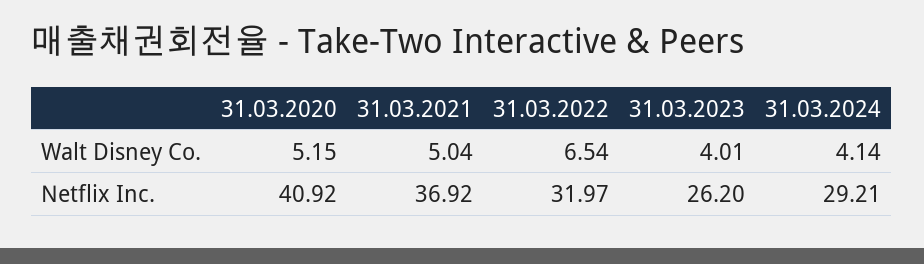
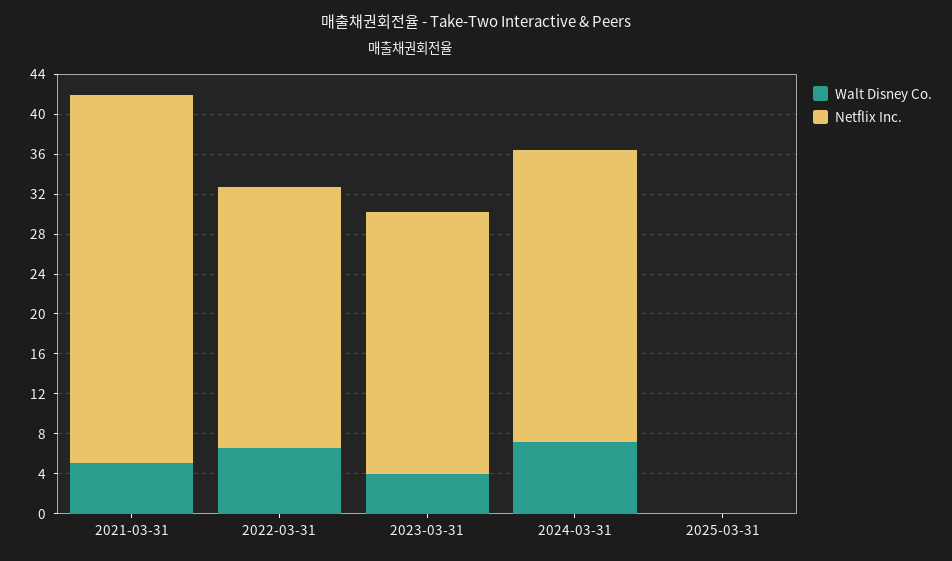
Walt Disney Co., 31.03.2020: 5.15 -> none
Walt Disney Co., 31.03.2024: 4.14 -> 7
Netflix Inc., 31.03.2020: 40.92 -> none
Netflix Inc., 31.03.2022: 31.97 -> 26
Walt Disney Co., 2025-03-31: none -> 0
Netflix Inc., 2025-03-31: none -> 0

